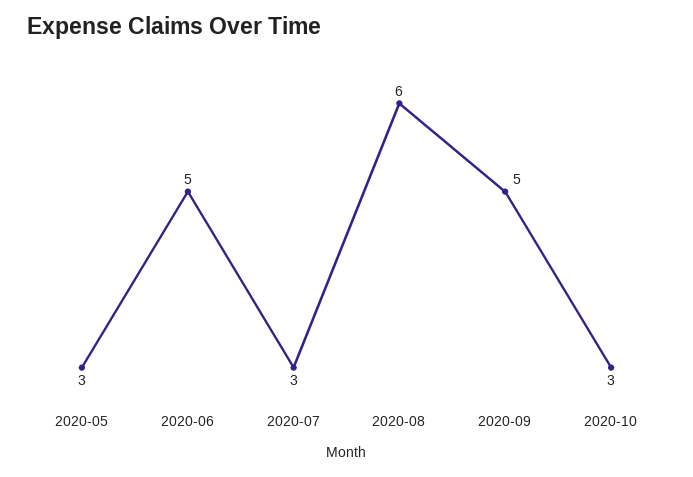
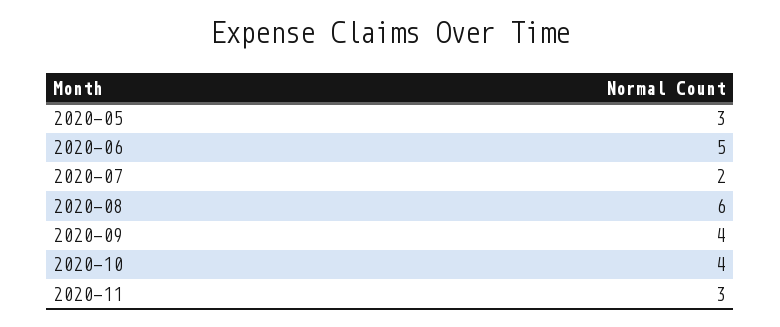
2020-07: 3 -> 2
2020-09: 5 -> 4
2020-10: 3 -> 4
2020-11: none -> 3

